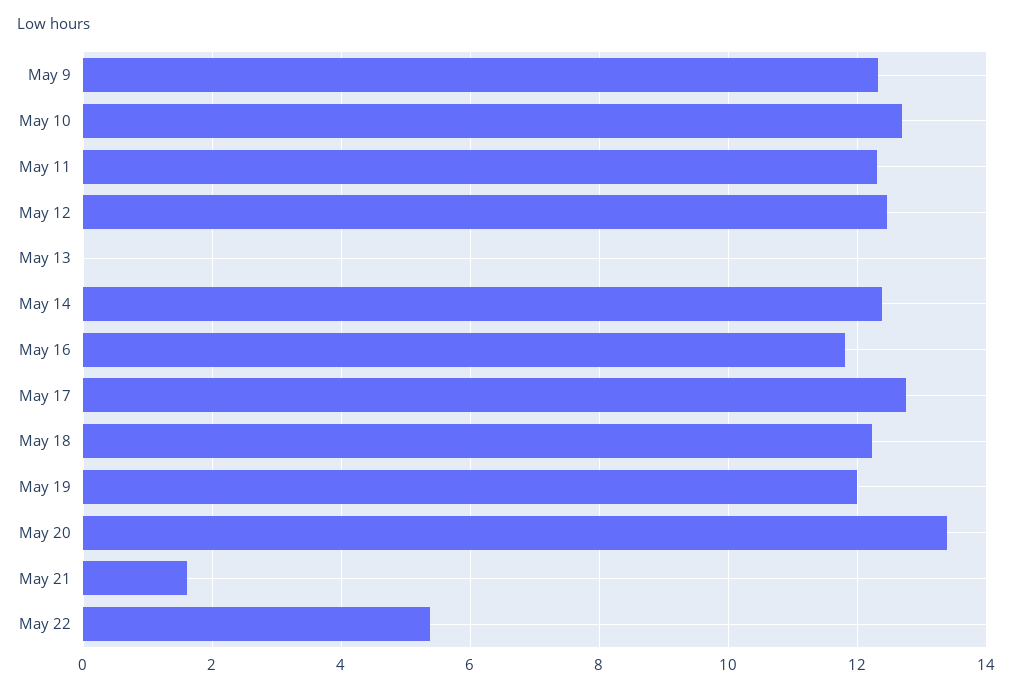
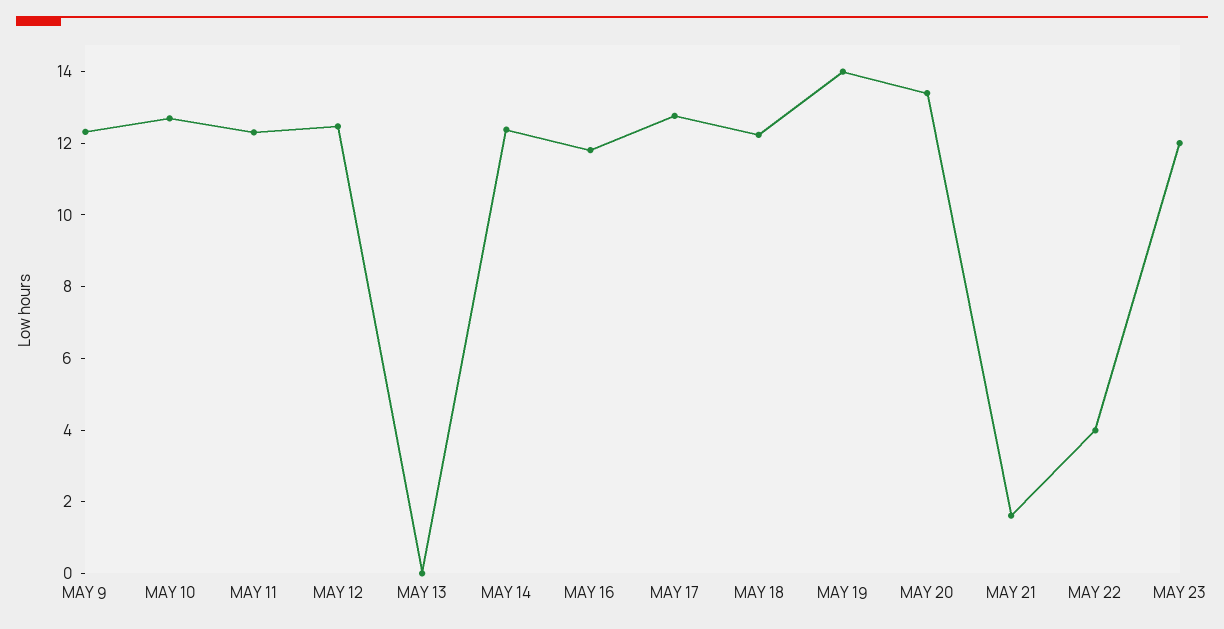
May 19: 12 -> 14
May 22: 5.4 -> 4
MAY 23: none -> 12

